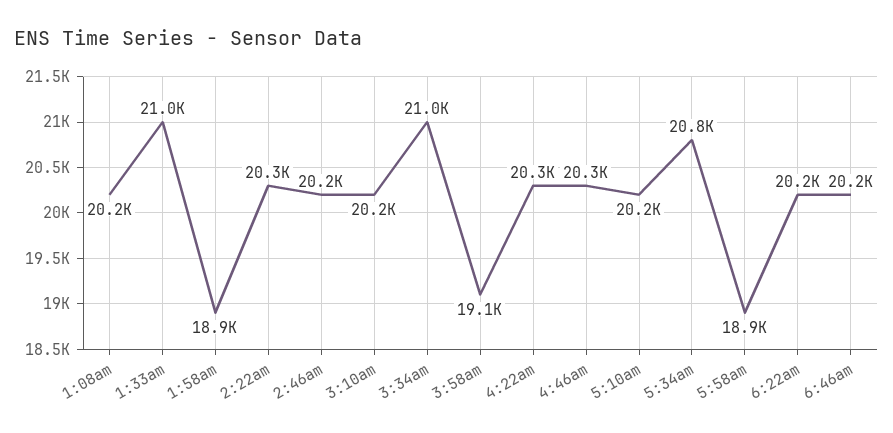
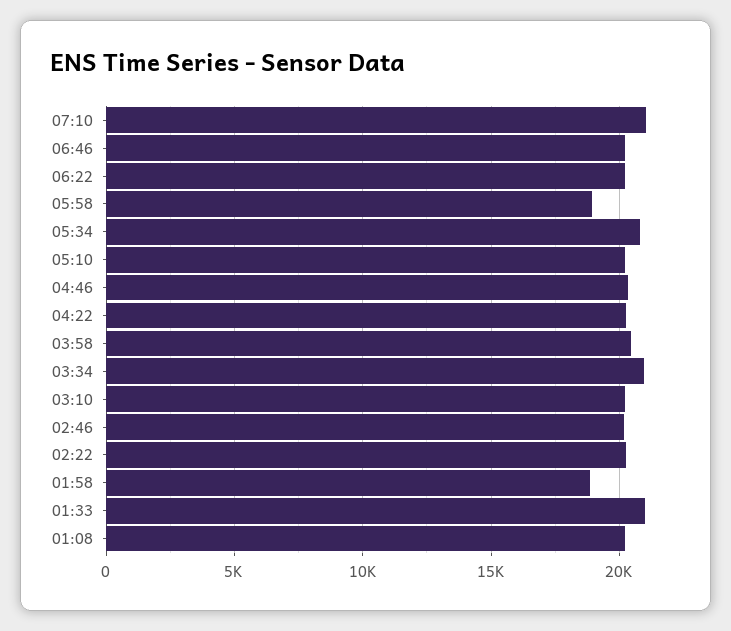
3:58am: 19100 -> 20500
07:10: none -> 21000

